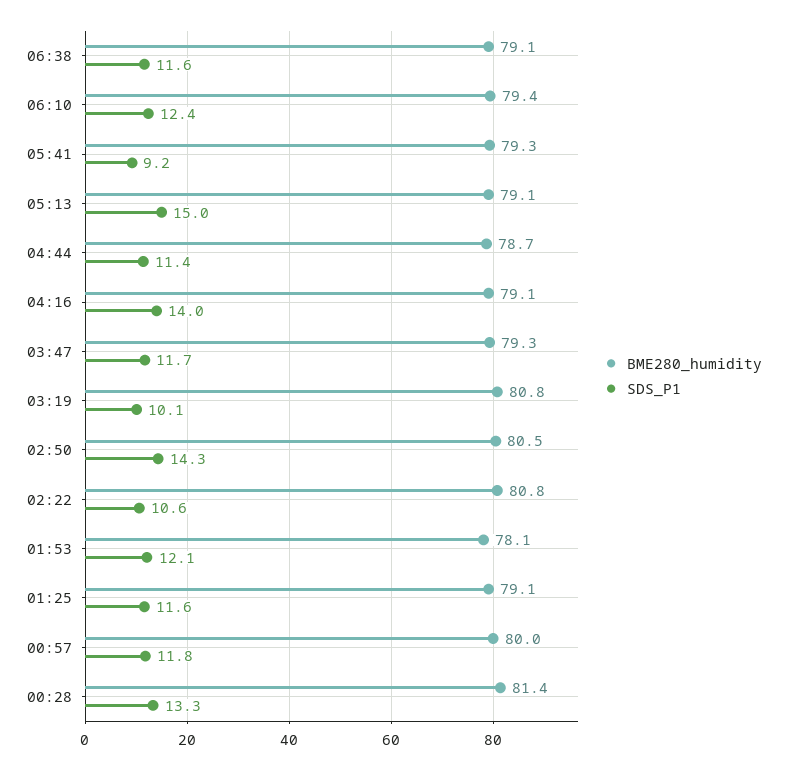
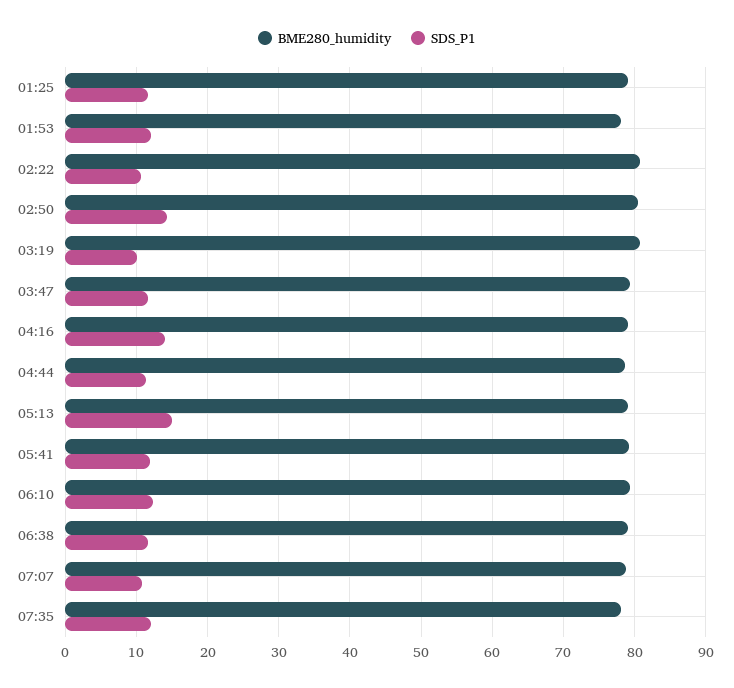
SDS_P1, 05:41: 9.2 -> 12
BME280_humidity, 00:57: 80 -> none
SDS_P1, 00:57: 11.8 -> none
BME280_humidity, 00:28: 81.4 -> none
SDS_P1, 00:28: 13.3 -> none
BME280_humidity, 07:07: none -> 79
SDS_P1, 07:07: none -> 11
BME280_humidity, 07:35: none -> 78
SDS_P1, 07:35: none -> 12

